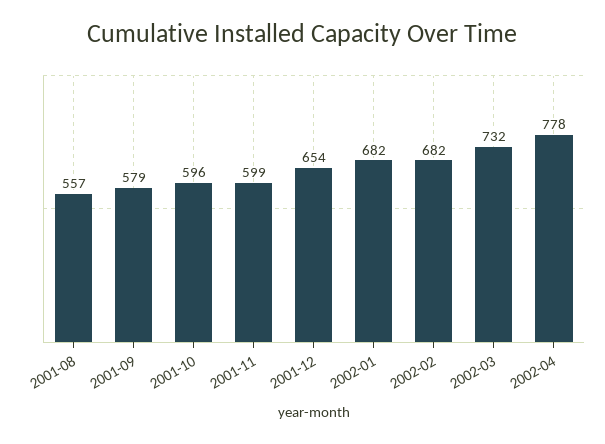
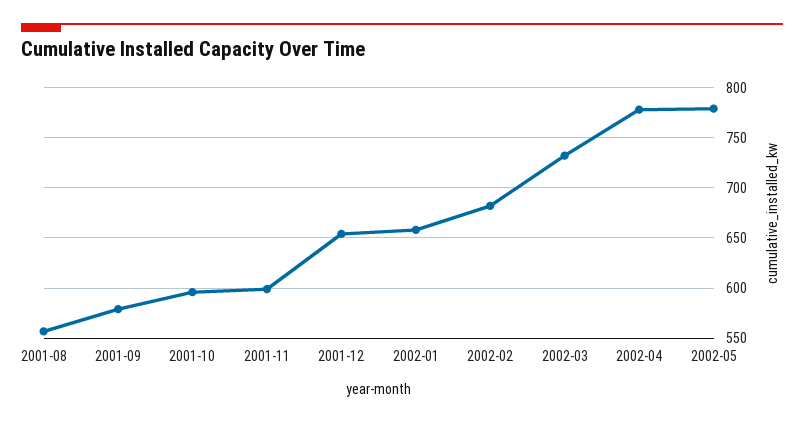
2002-01: 682 -> 660
2002-05: none -> 780

